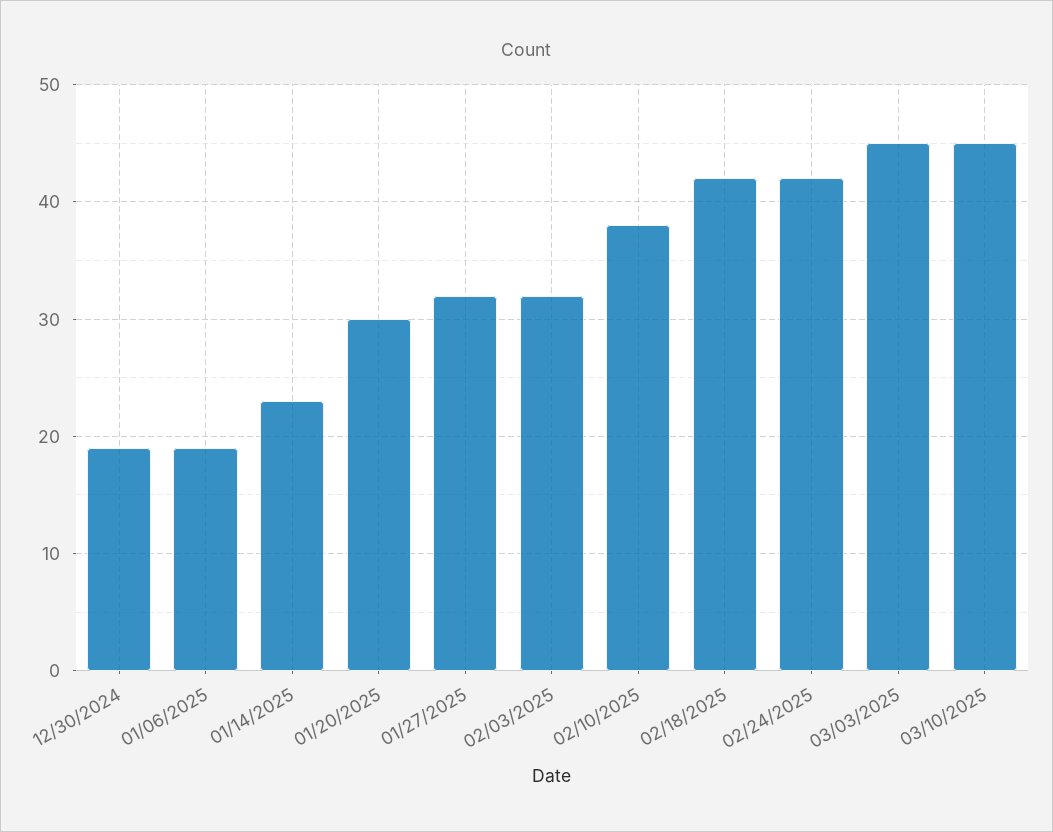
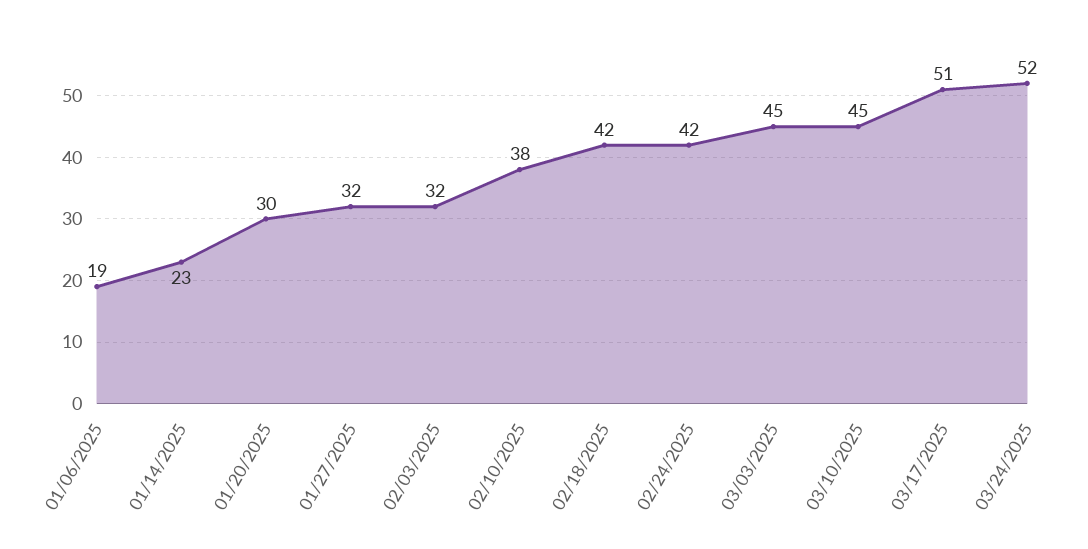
12/30/2024: 19 -> none
03/17/2025: none -> 51
03/24/2025: none -> 52

